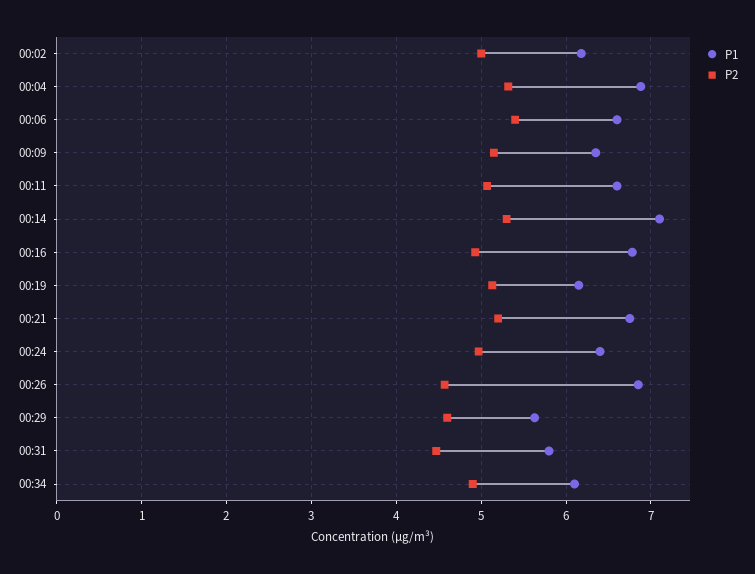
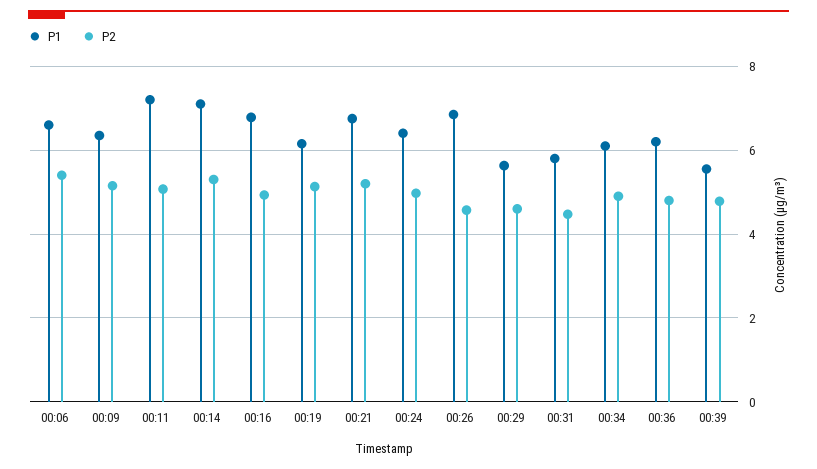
P1, 00:02: 6.2 -> none
P2, 00:02: 5 -> none
P1, 00:04: 6.9 -> none
P2, 00:04: 5.3 -> none
P1, 00:11: 6.6 -> 7.2
P1, 00:36: none -> 6.2
P2, 00:36: none -> 4.8
P1, 00:39: none -> 5.6
P2, 00:39: none -> 4.8

